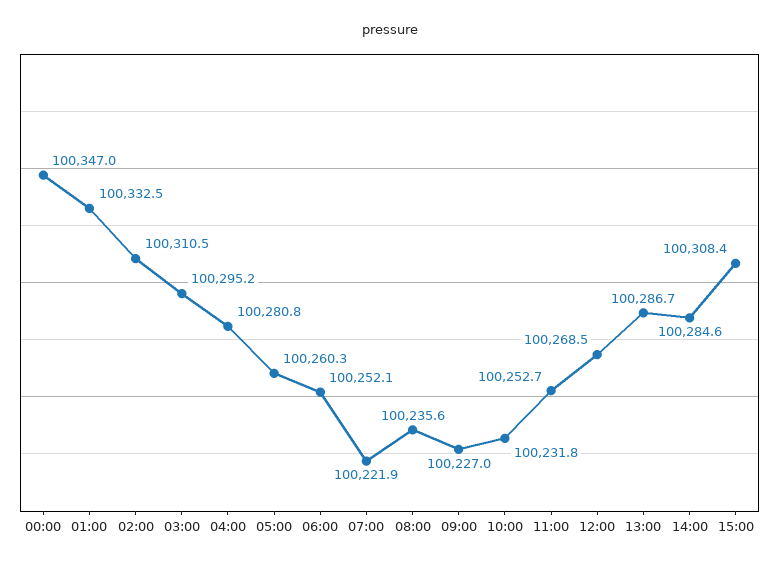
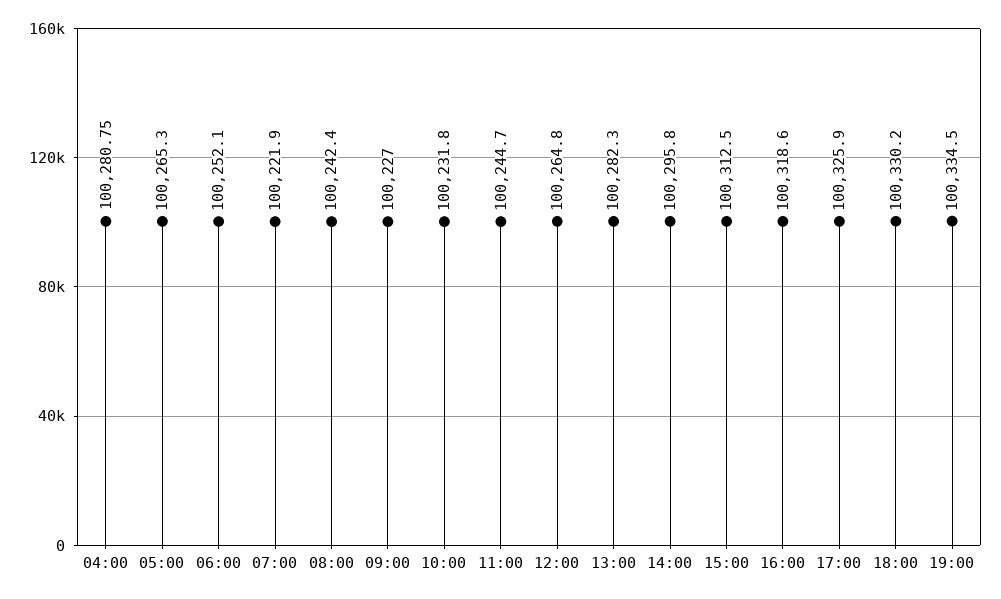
00:00: 100347 -> none
01:00: 100332.5 -> none
02:00: 100310.5 -> none
03:00: 100295.2 -> none
05:00: 100260.3 -> 100265.3
08:00: 100235.6 -> 100242.4
11:00: 100252.7 -> 100244.7
12:00: 100268.5 -> 100264.8
13:00: 100286.7 -> 100282.3
14:00: 100284.6 -> 100295.8
15:00: 100308.4 -> 100312.5
16:00: none -> 100318.6
17:00: none -> 100325.9
18:00: none -> 100330.2
19:00: none -> 100334.5

